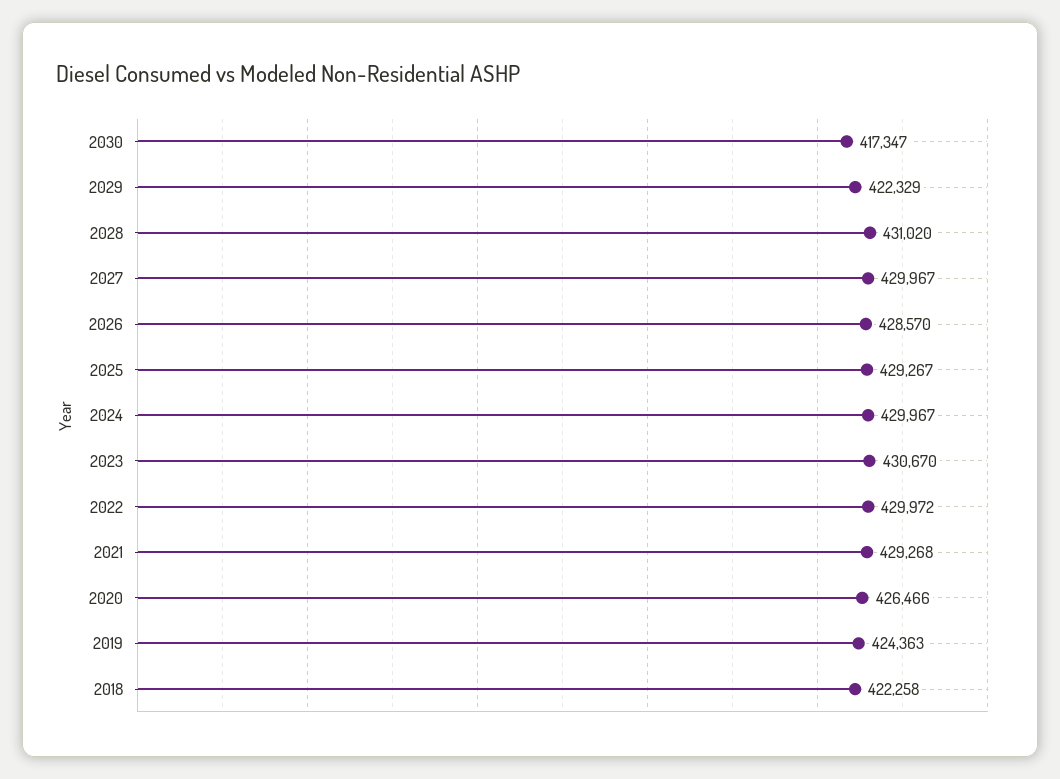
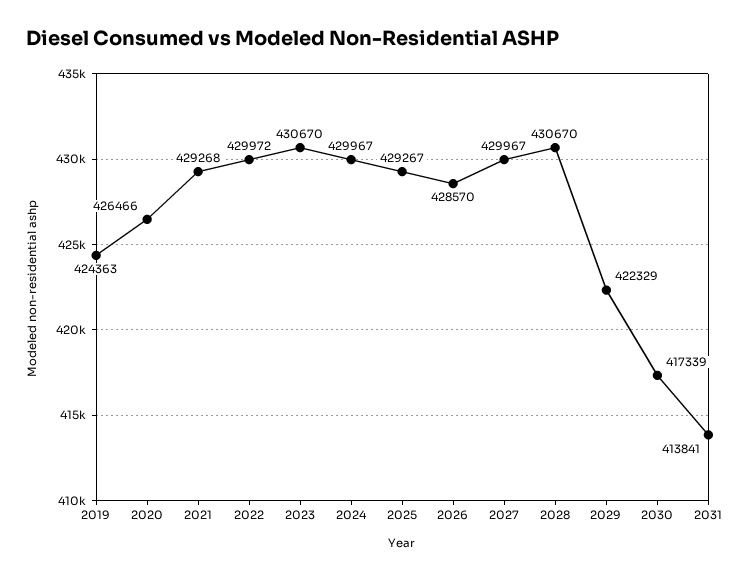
2030: 417347 -> 417339
2028: 431020 -> 430670
2018: 422258 -> none
2031: none -> 413841

